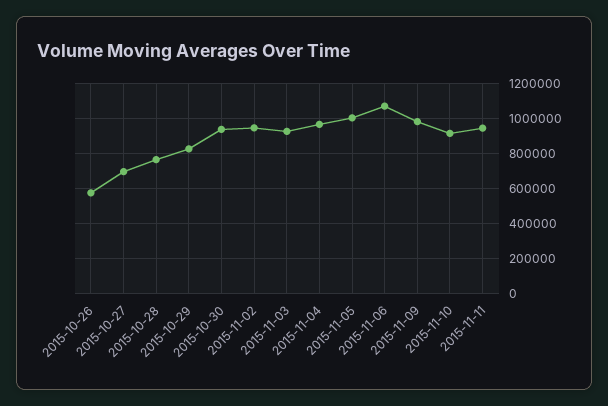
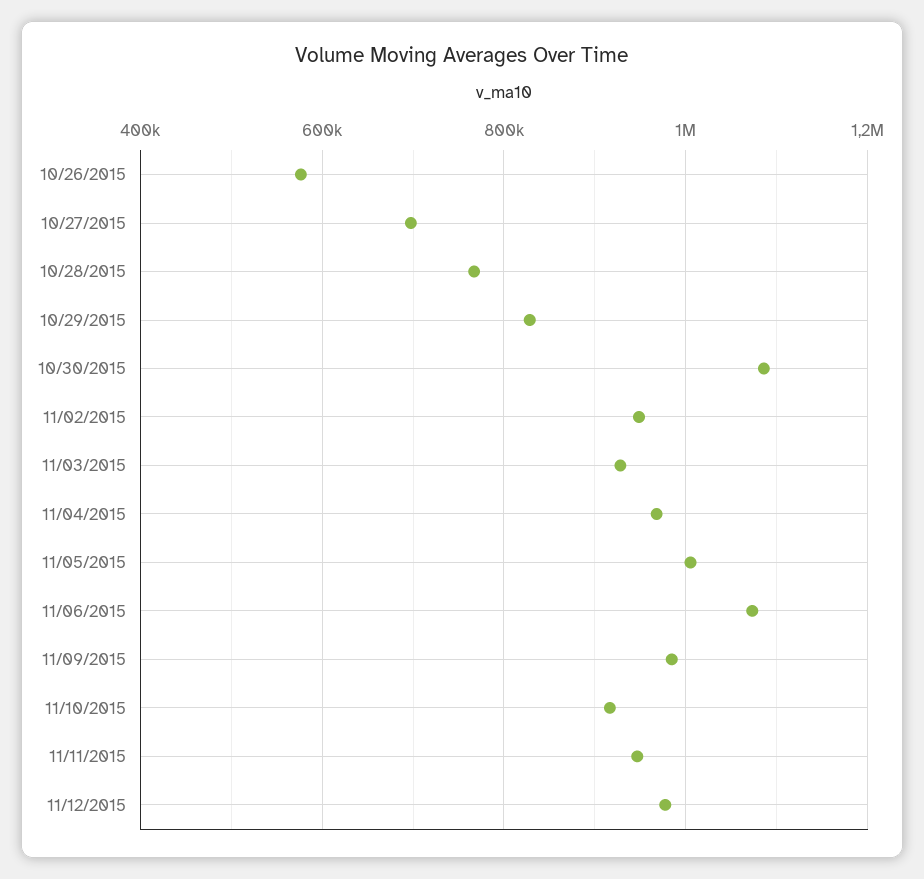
2015-10-30: 950000 -> 1080000
11/12/2015: none -> 980000

